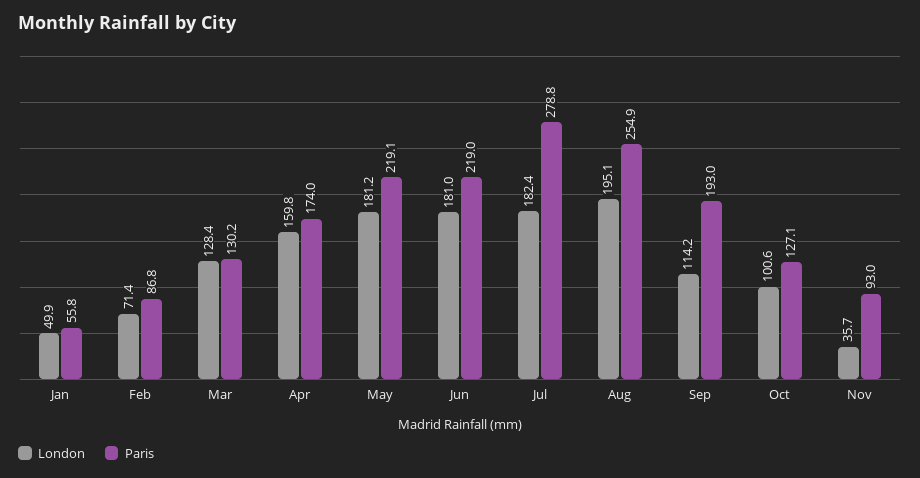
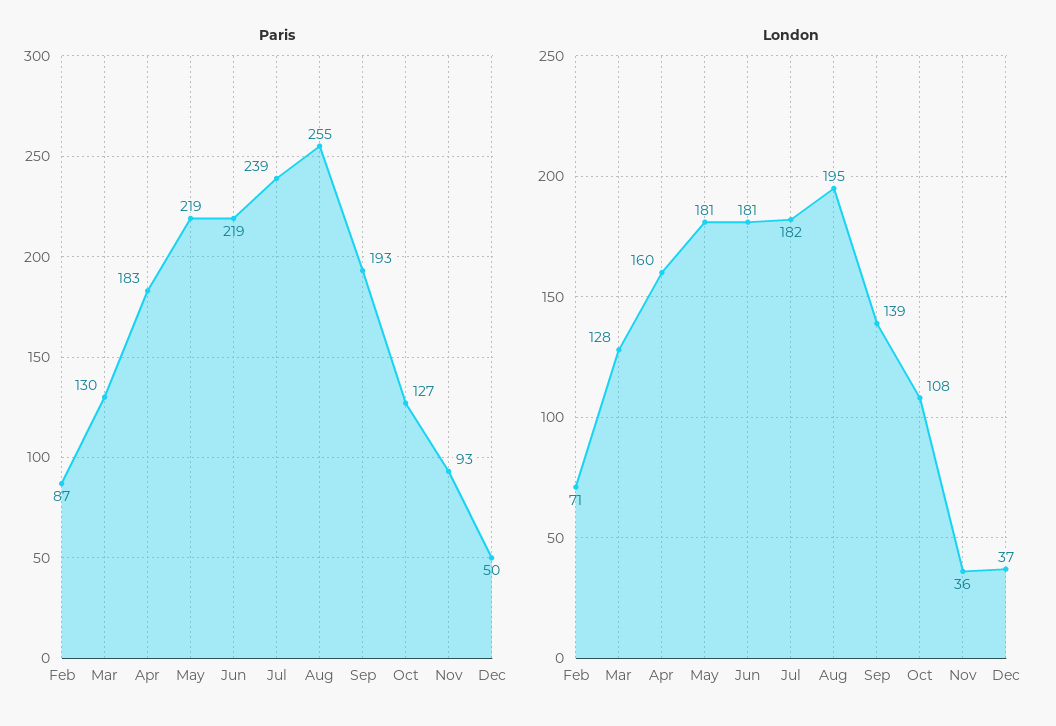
London, Jan: 49.9 -> none
Paris, Jan: 55.8 -> none
Paris, Apr: 174 -> 183
Paris, Jul: 278.8 -> 239
London, Sep: 114.2 -> 139
London, Oct: 100.6 -> 108
Paris, Dec: none -> 50
London, Dec: none -> 37

